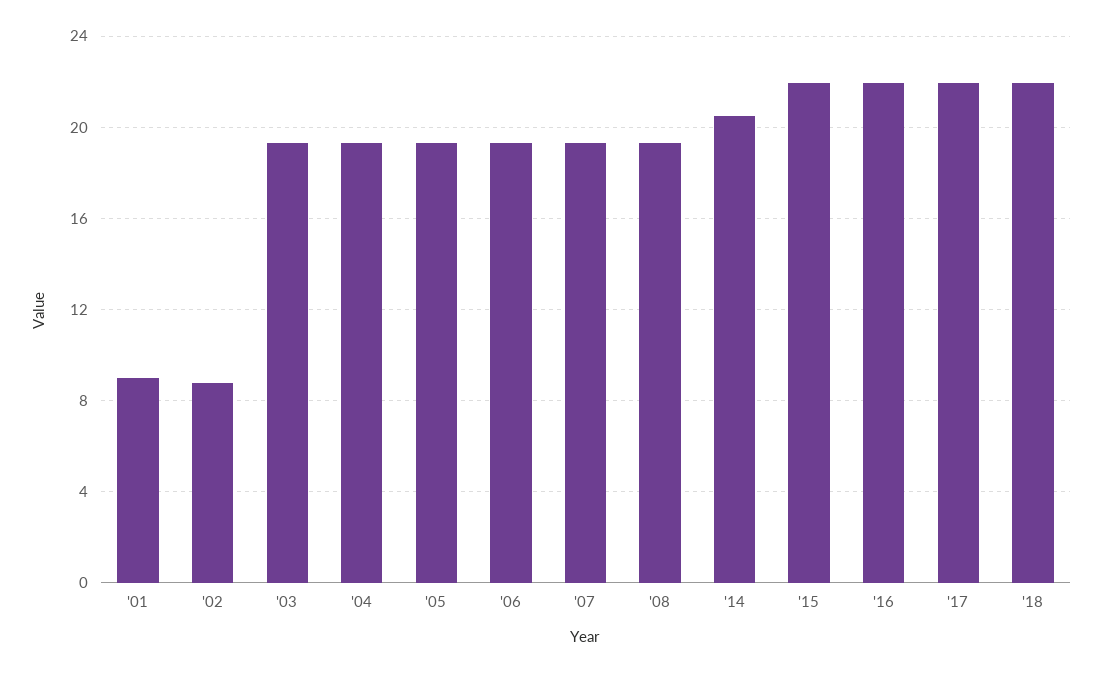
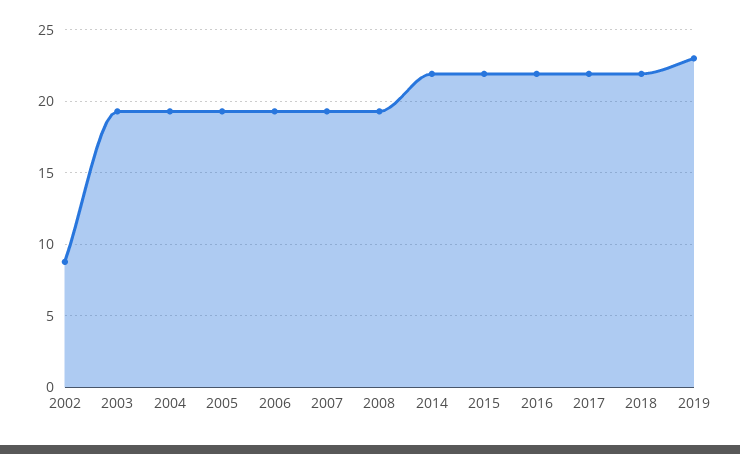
'01: 9 -> none
'14: 20.5 -> 22
2019: none -> 23

